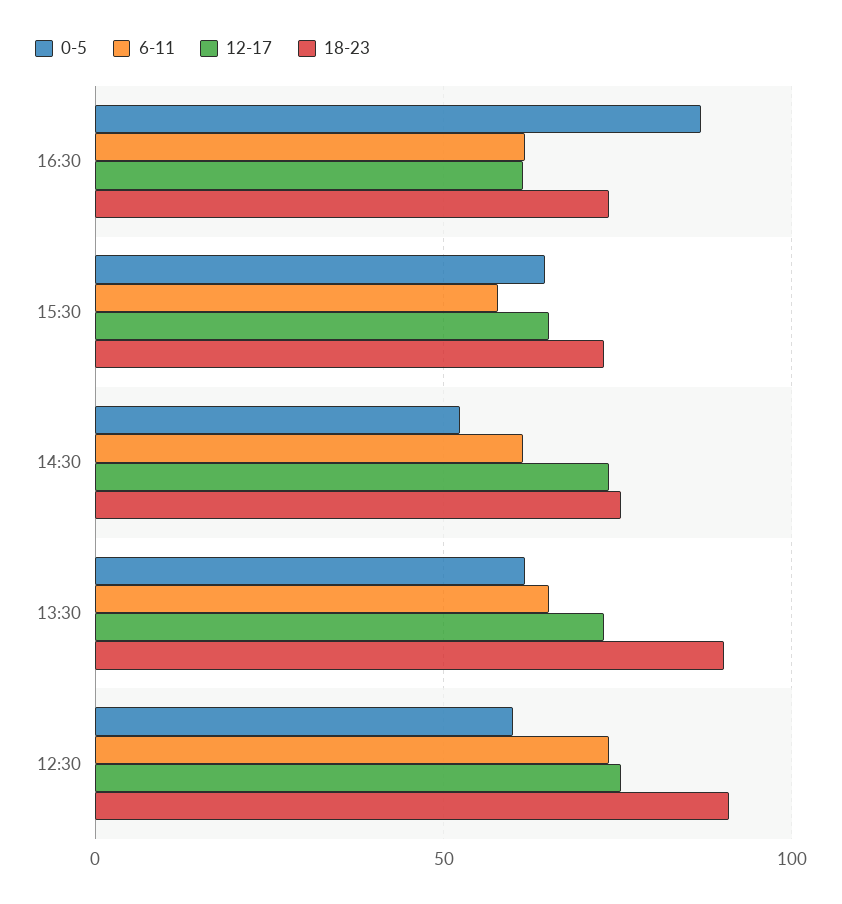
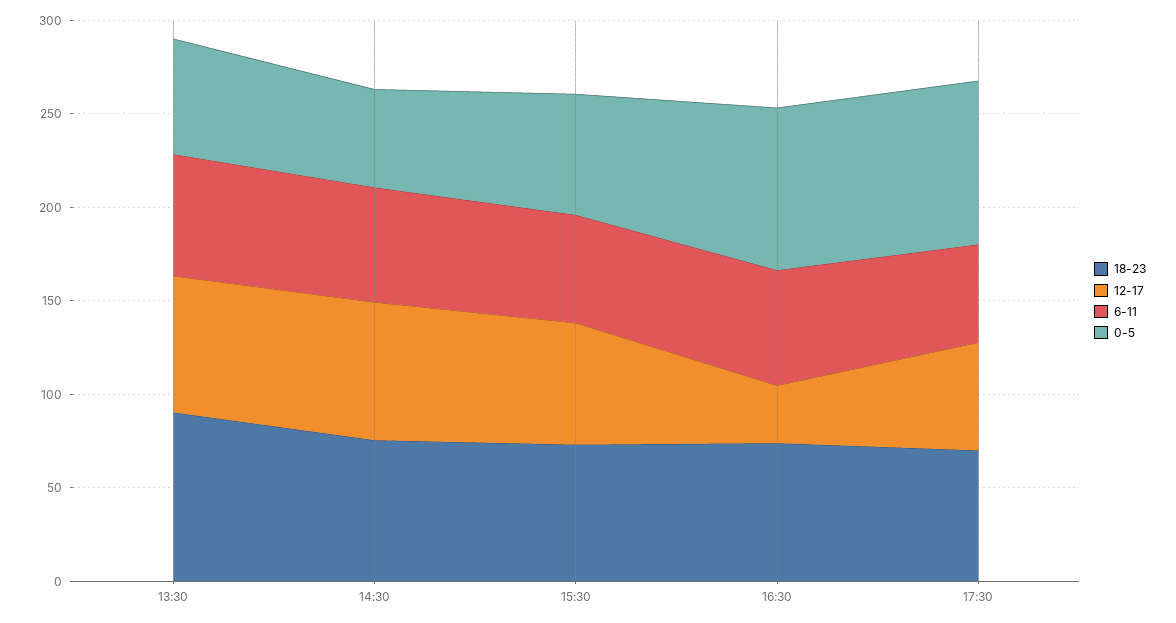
12-17, 16:30: 60 -> 30
0-5, 12:30: 60 -> none
6-11, 12:30: 75 -> none
12-17, 12:30: 75 -> none
18-23, 12:30: 90 -> none
18-23, 17:30: none -> 70
12-17, 17:30: none -> 60
6-11, 17:30: none -> 50
0-5, 17:30: none -> 90

